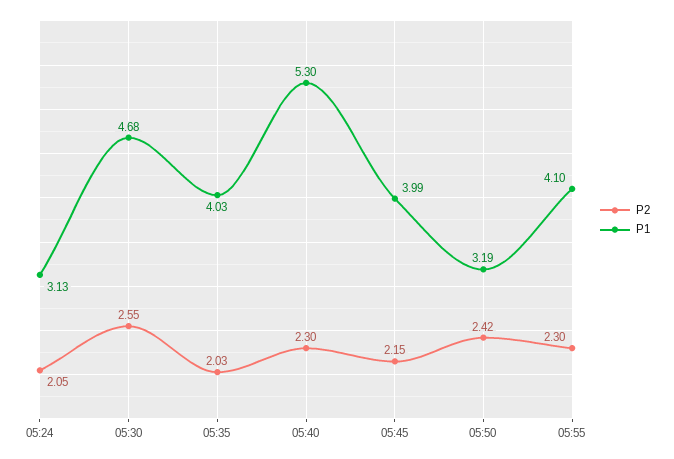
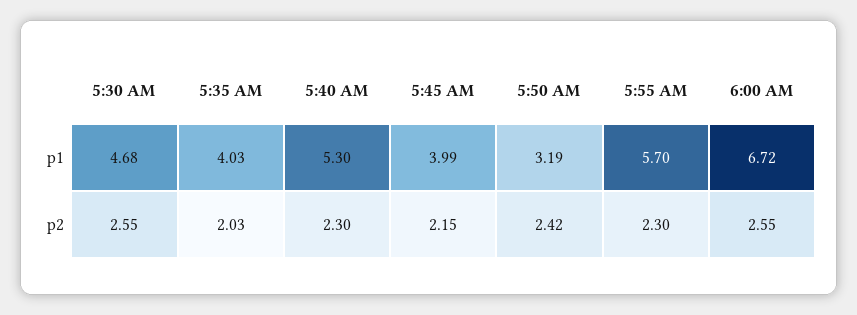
P2, 05:24: 2.05 -> none
P1, 05:24: 3.13 -> none
P1, 05:55: 4.1 -> 5.7
P1, 6:00 AM: none -> 6.72
P2, 6:00 AM: none -> 2.55

